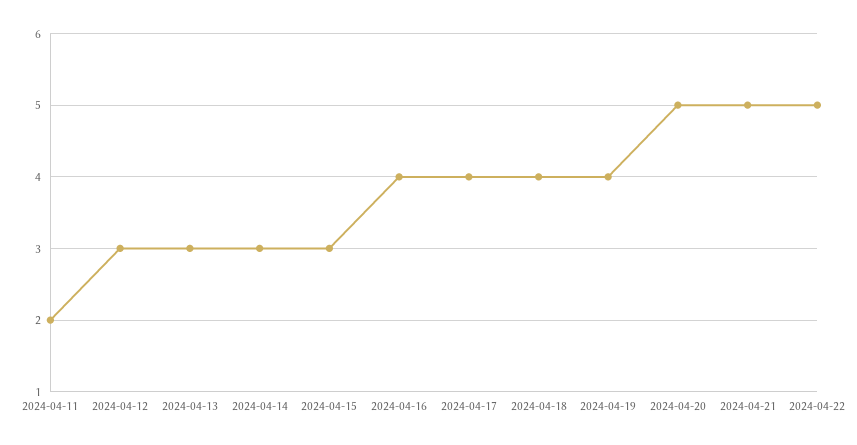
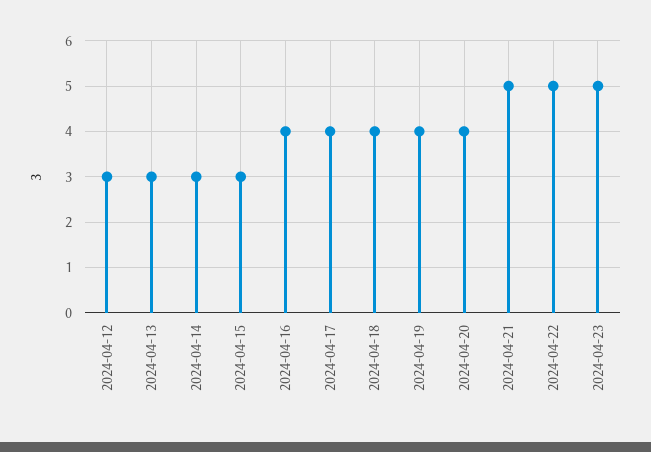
2024-04-11: 2 -> none
2024-04-20: 5 -> 4
2024-04-23: none -> 5

